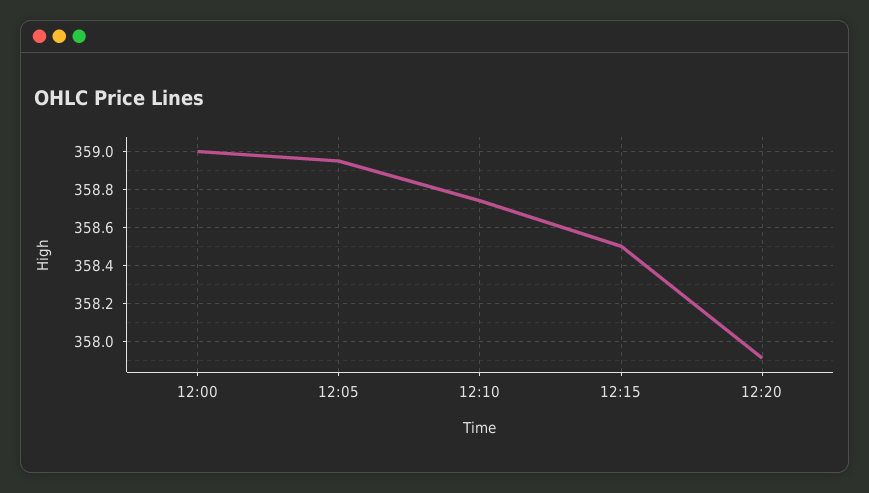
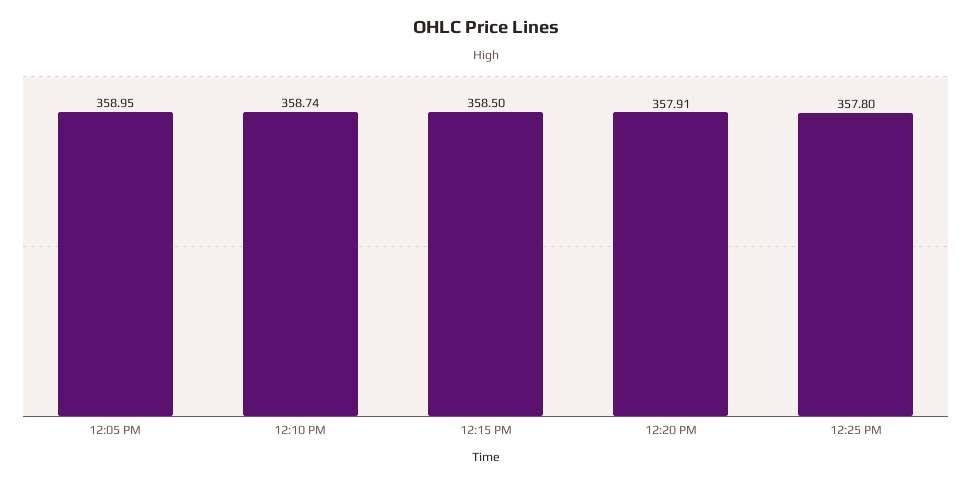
12:00: 359 -> none
12:25 PM: none -> 357.8

